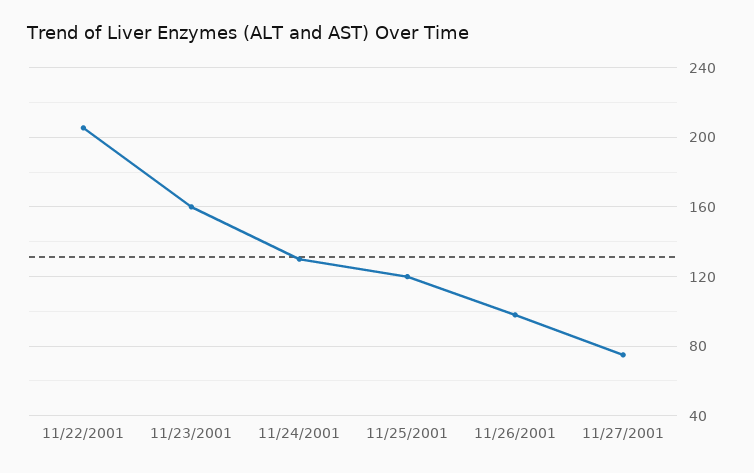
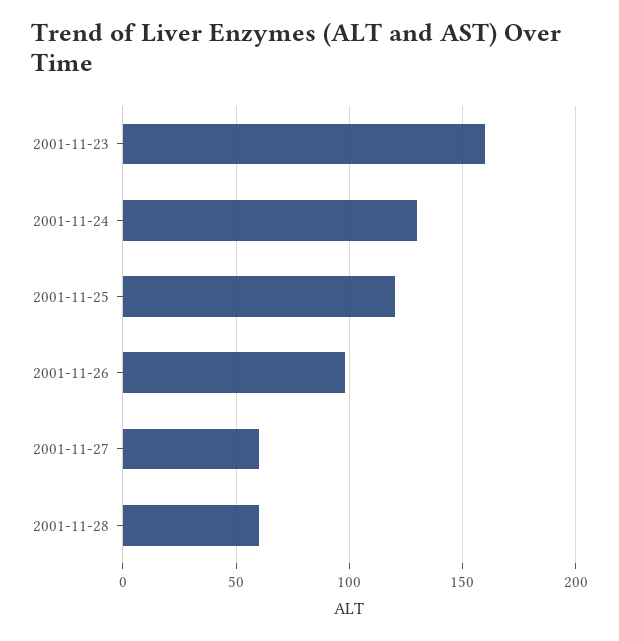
11/22/2001: 205 -> none
11/27/2001: 75 -> 60
2001-11-28: none -> 60

